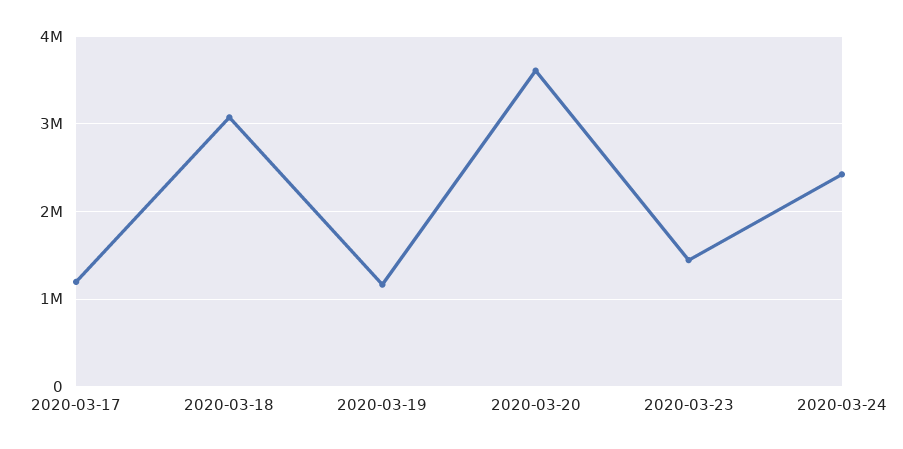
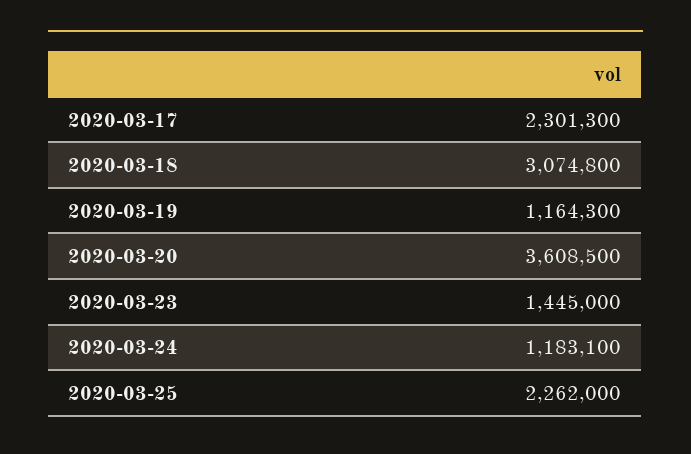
2020-03-17: 1200000 -> 2301300
2020-03-24: 2400000 -> 1183100
2020-03-25: none -> 2262000

